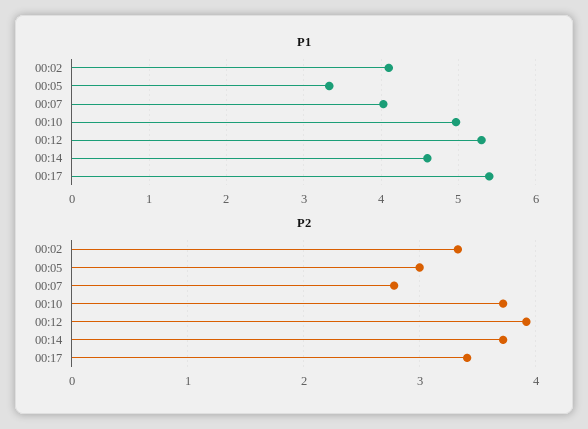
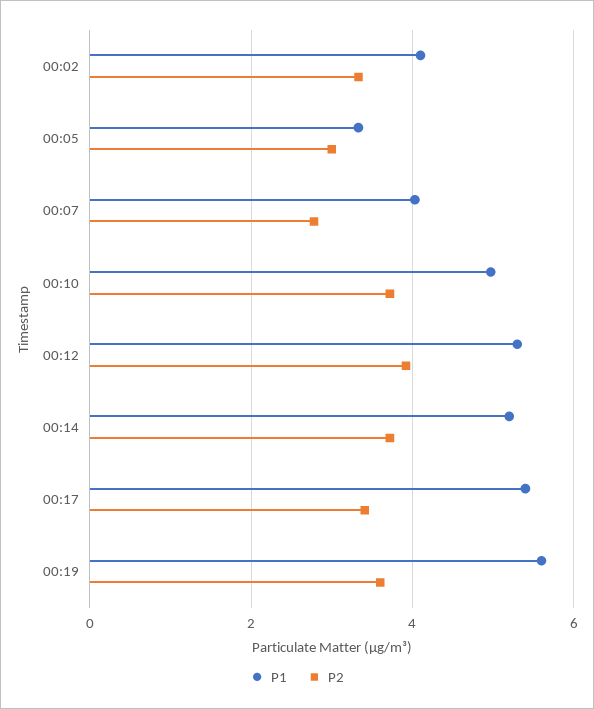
P1, 00:14: 4.6 -> 5.2
P1, 00:19: none -> 5.6
P2, 00:19: none -> 3.6

